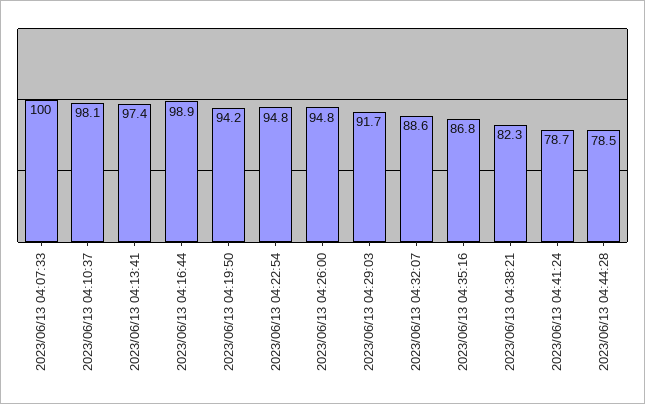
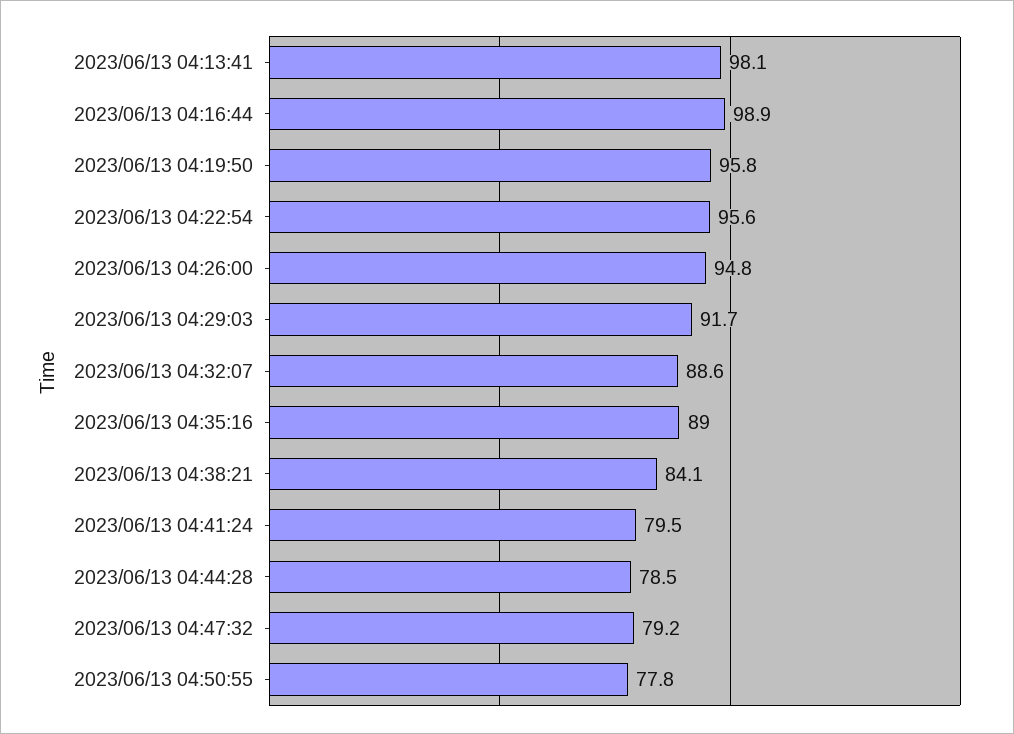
2023/06/13 04:07:33: 100 -> none
2023/06/13 04:10:37: 98.1 -> none
2023/06/13 04:13:41: 97.4 -> 98.1
2023/06/13 04:19:50: 94.2 -> 95.8
2023/06/13 04:22:54: 94.8 -> 95.6
2023/06/13 04:35:16: 86.8 -> 89
2023/06/13 04:38:21: 82.3 -> 84.1
2023/06/13 04:41:24: 78.7 -> 79.5
2023/06/13 04:47:32: none -> 79.2
2023/06/13 04:50:55: none -> 77.8

